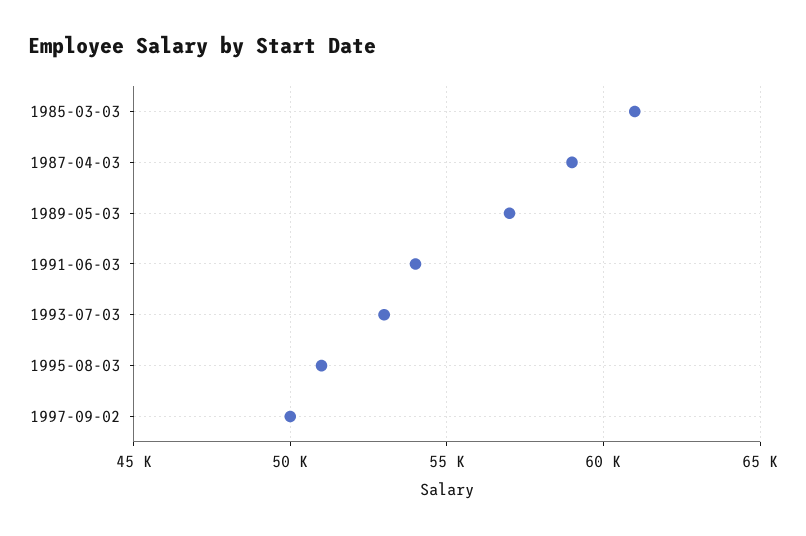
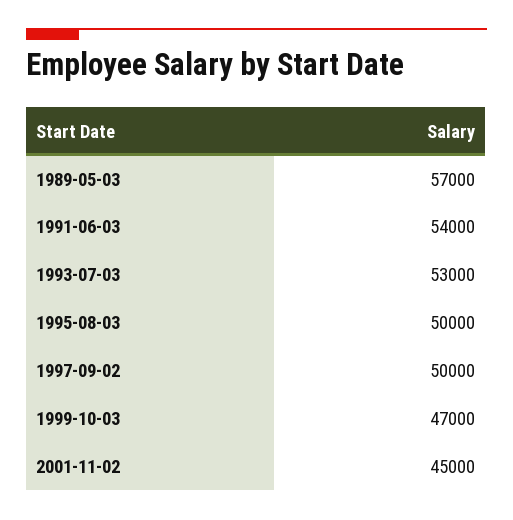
1985-03-03: 61000 -> none
1987-04-03: 59000 -> none
1995-08-03: 51000 -> 50000
1999-10-03: none -> 47000
2001-11-02: none -> 45000

